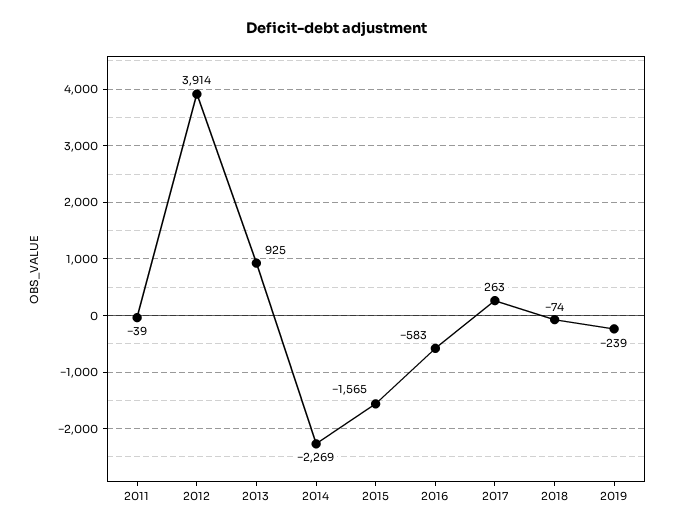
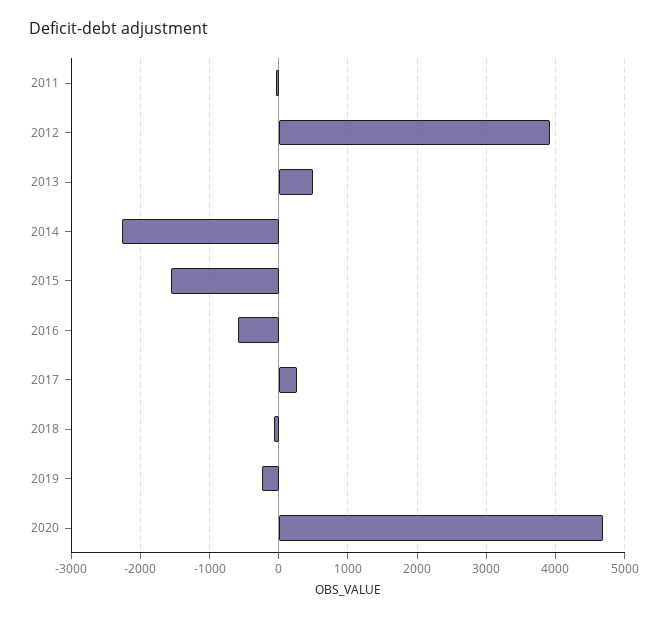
2013: 925 -> 500
2020: none -> 4700

